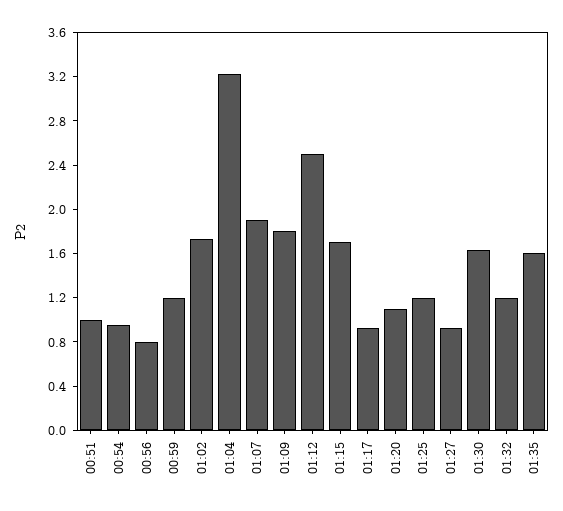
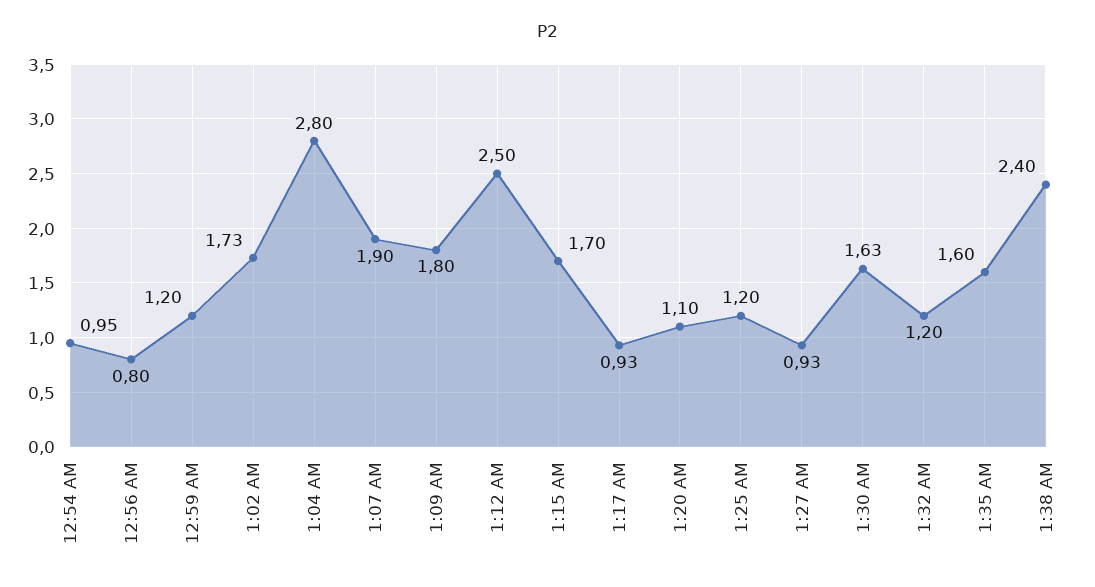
00:51: 1 -> none
01:04: 3.2 -> 2.8
1:38 AM: none -> 2.4

